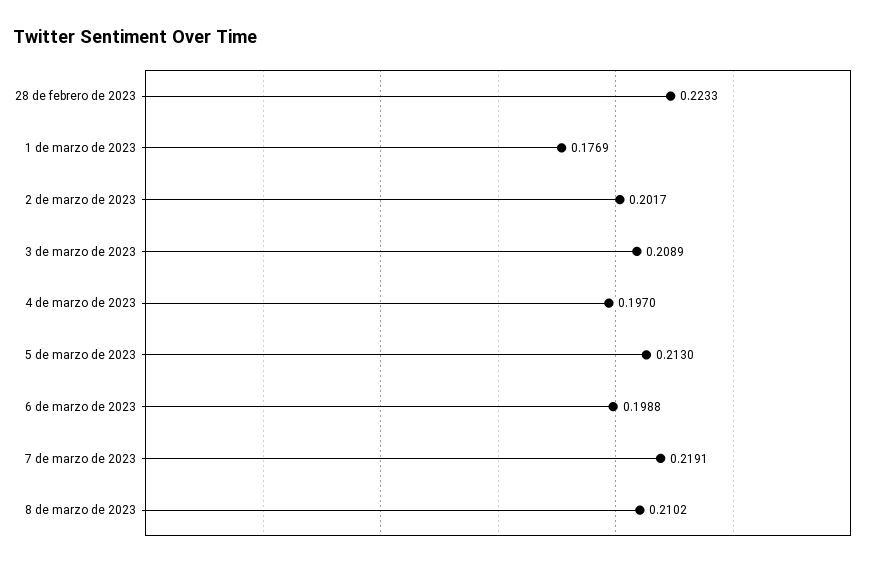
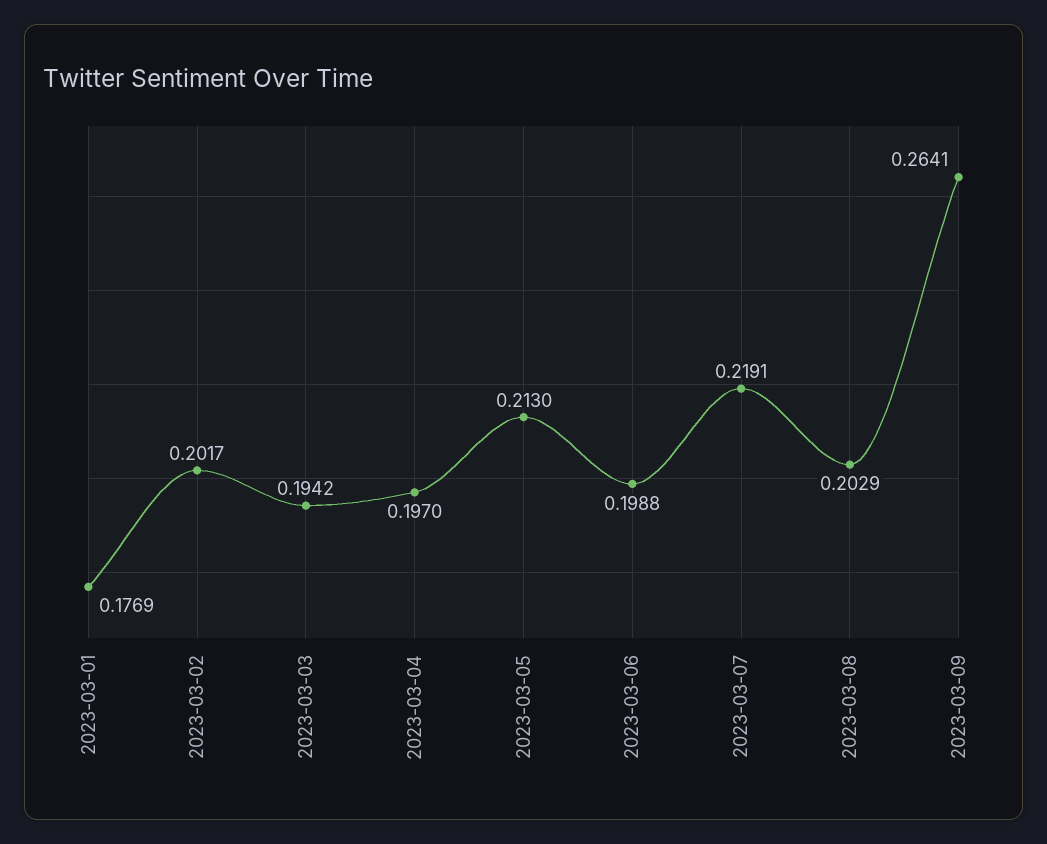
28 de febrero de 2023: 0.2233 -> none
3 de marzo de 2023: 0.2089 -> 0.1942
8 de marzo de 2023: 0.2102 -> 0.2029
2023-03-09: none -> 0.2641

